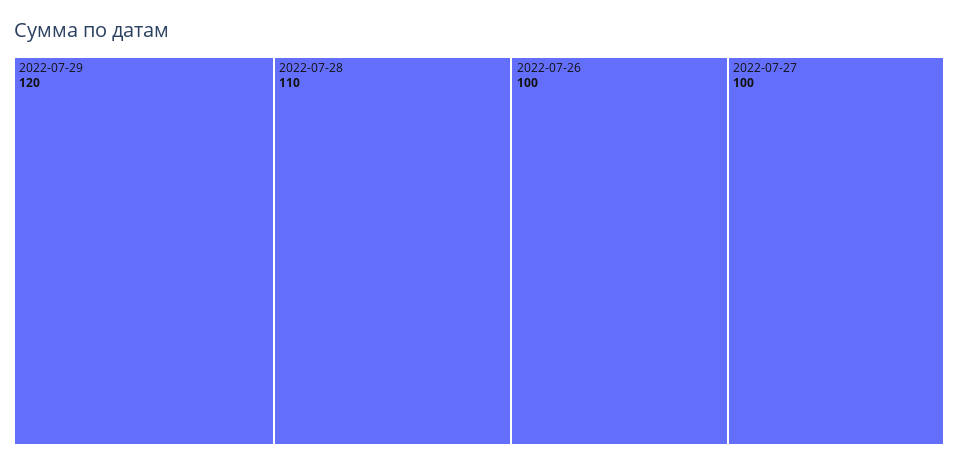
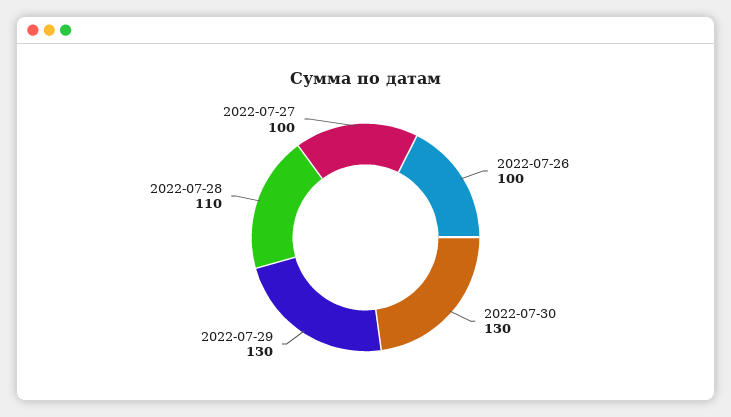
2022-07-29: 120 -> 130
2022-07-30: none -> 130

